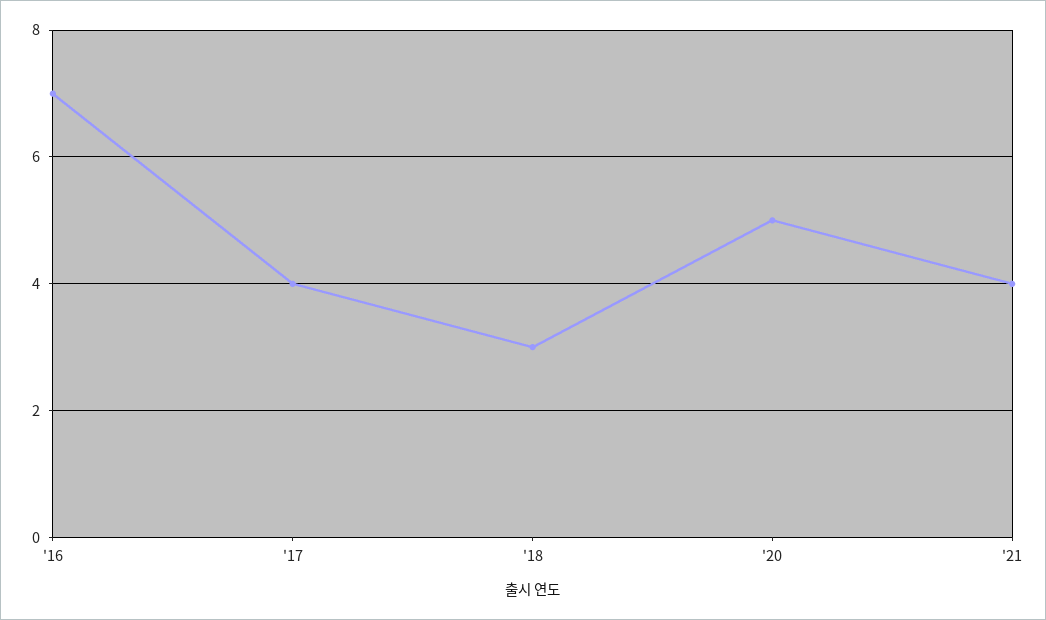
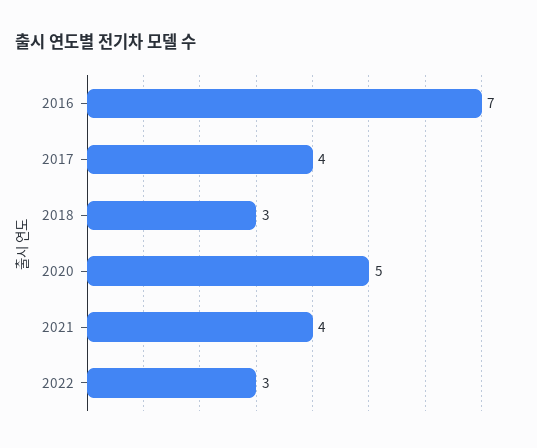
2022: none -> 3

